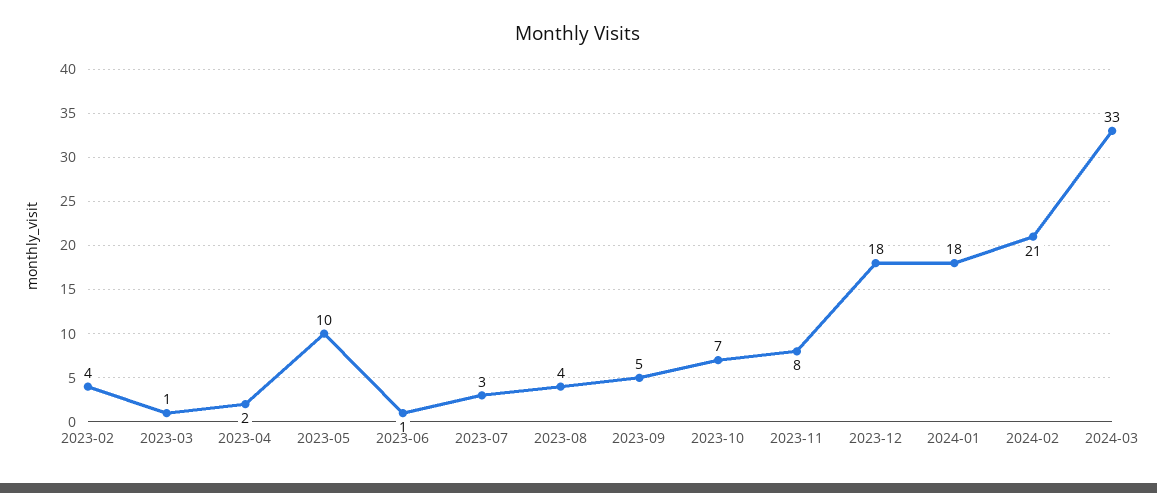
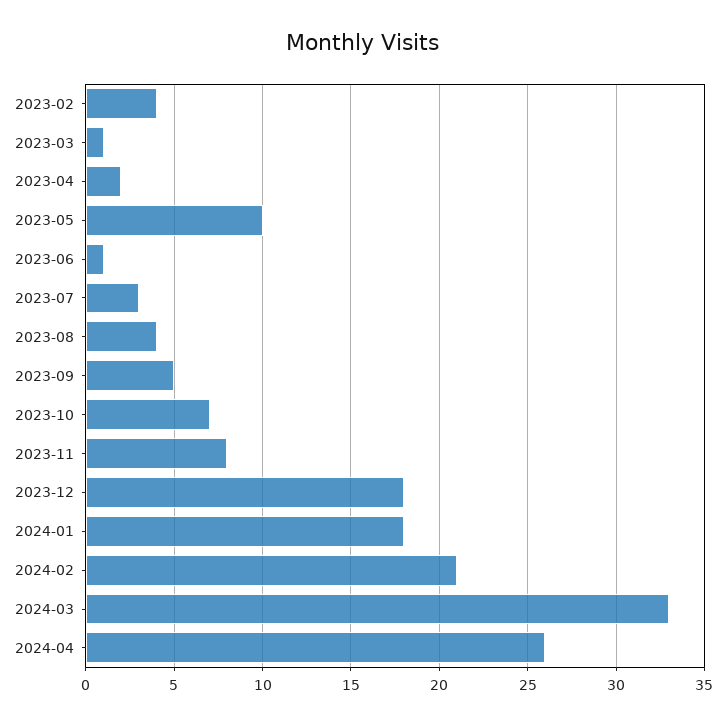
2024-04: none -> 26

